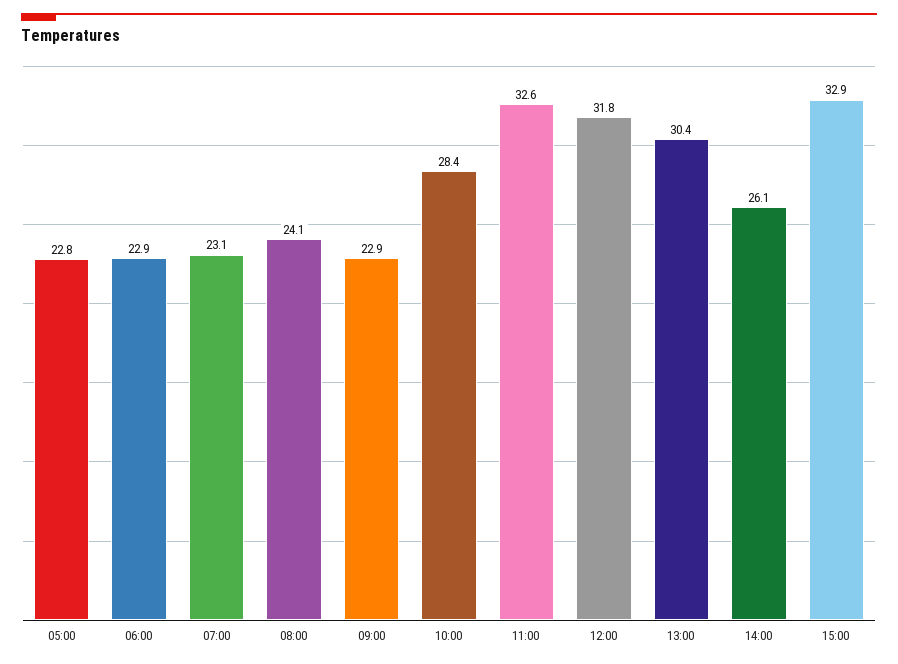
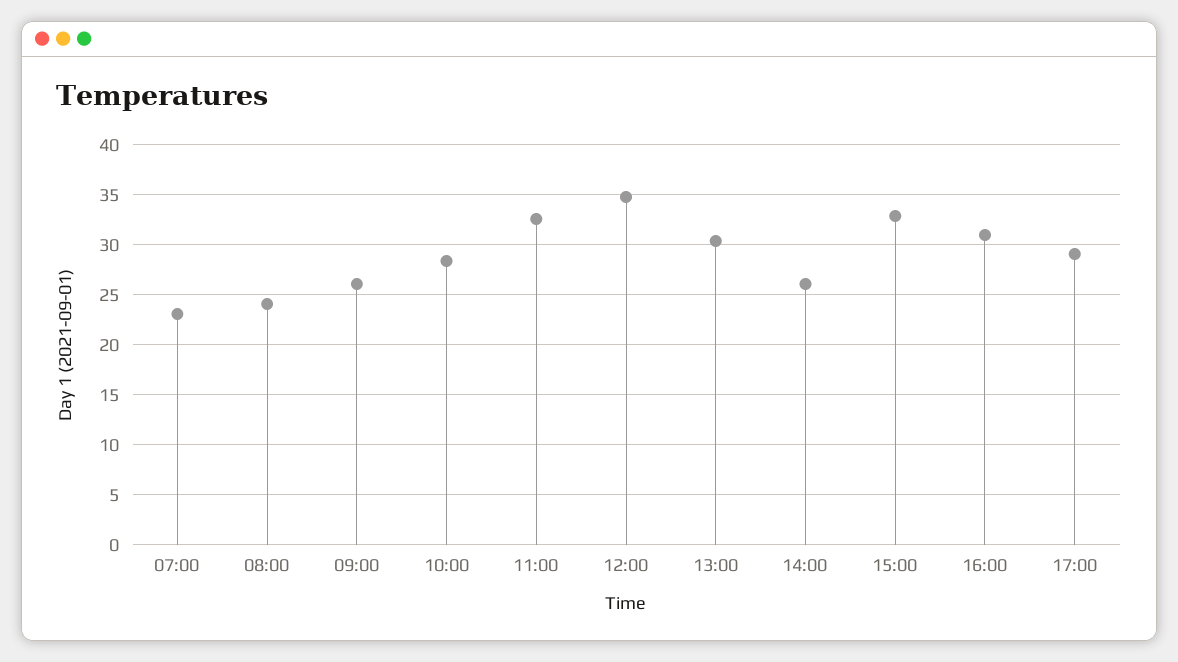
05:00: 22.8 -> none
06:00: 22.9 -> none
09:00: 22.9 -> 26
12:00: 31.8 -> 35
16:00: none -> 31
17:00: none -> 29

